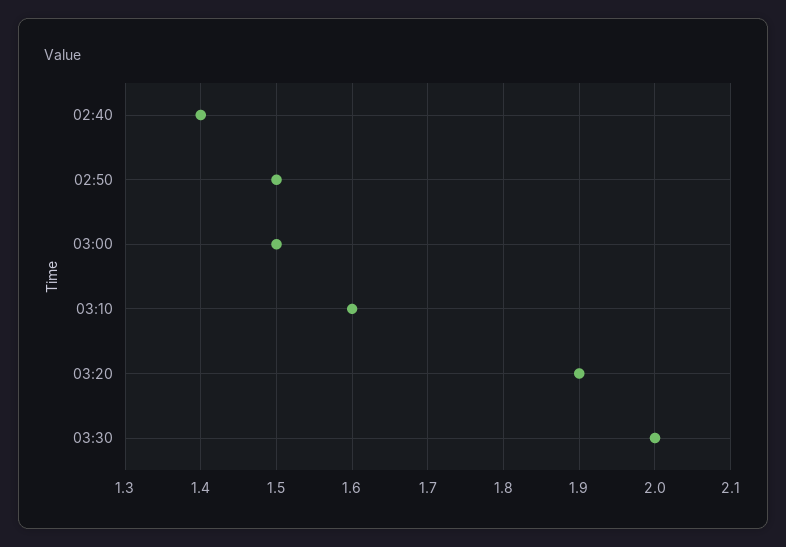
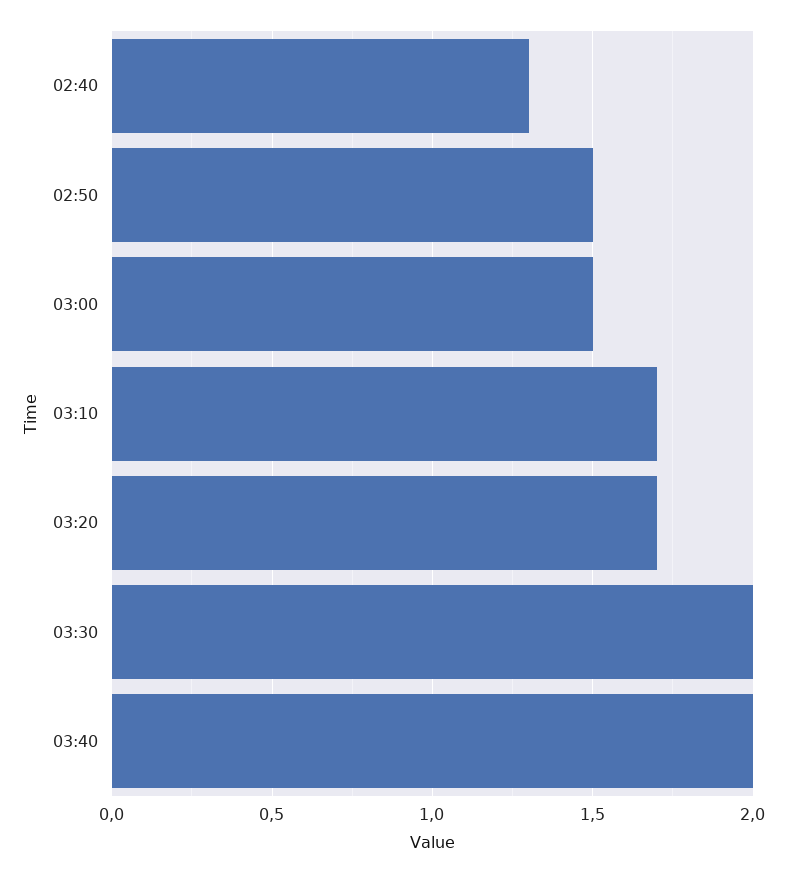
02:40: 1.4 -> 1.3
03:10: 1.6 -> 1.7
03:20: 1.9 -> 1.7
03:40: none -> 2

